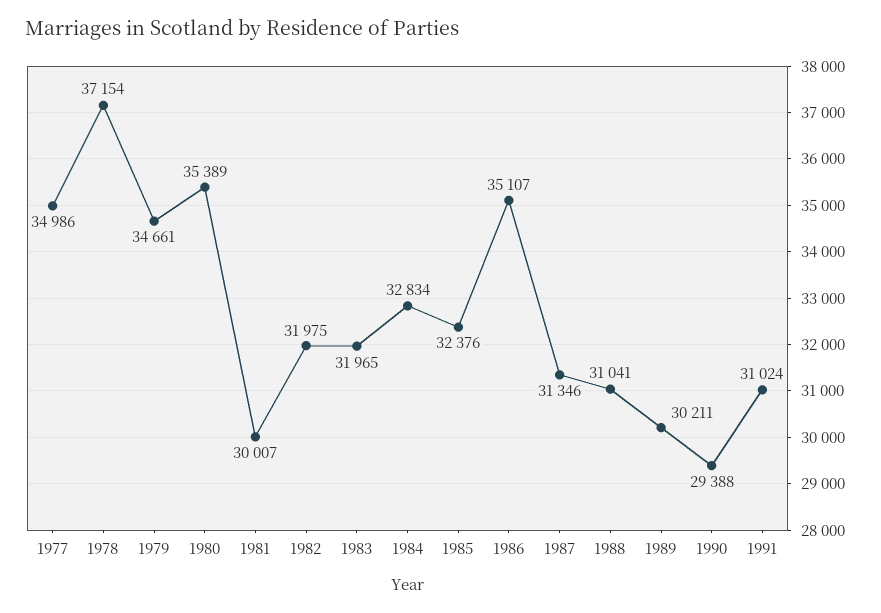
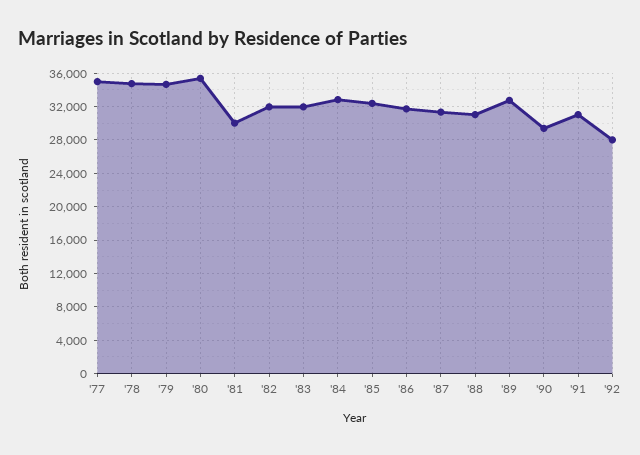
1978: 37154 -> 35000
1986: 35107 -> 32000
1989: 30211 -> 33000
'92: none -> 28000

